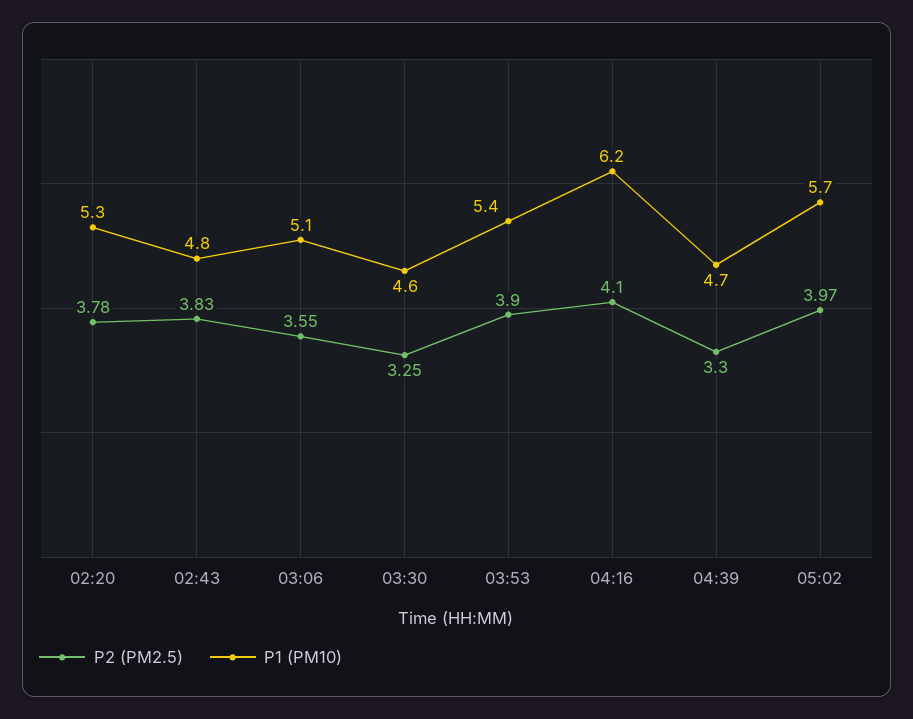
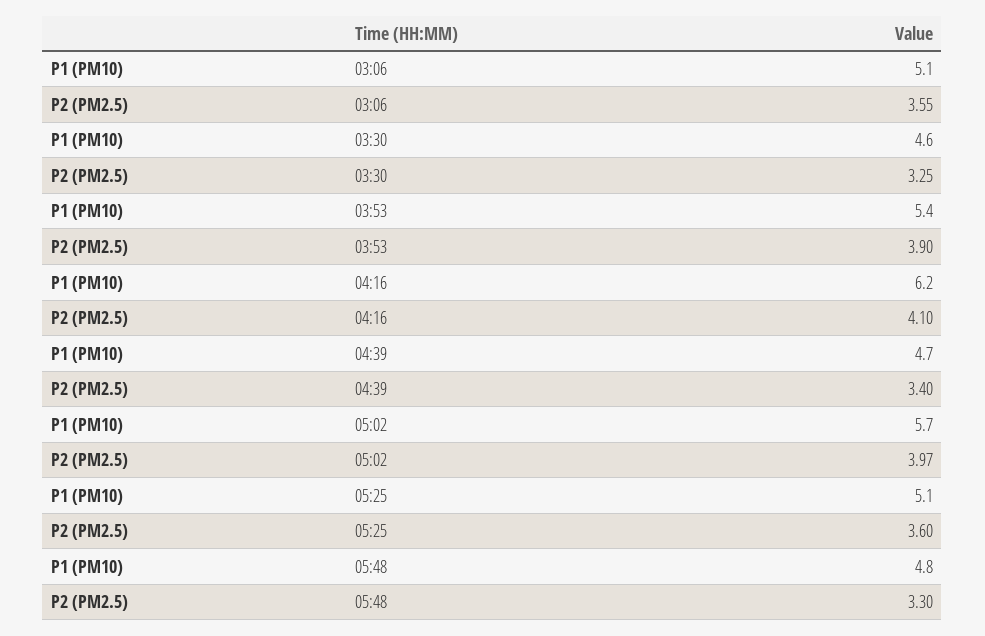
P2 (PM2.5), 02:20: 3.78 -> none
P1 (PM10), 02:20: 5.3 -> none
P2 (PM2.5), 02:43: 3.83 -> none
P1 (PM10), 02:43: 4.8 -> none
P2 (PM2.5), 04:39: 3.3 -> 3.4
P1 (PM10), 05:25: none -> 5.1
P2 (PM2.5), 05:25: none -> 3.6
P1 (PM10), 05:48: none -> 4.8
P2 (PM2.5), 05:48: none -> 3.3

